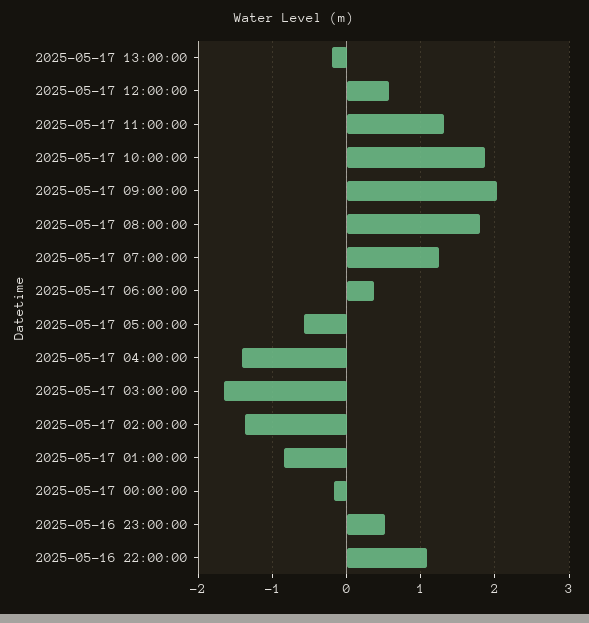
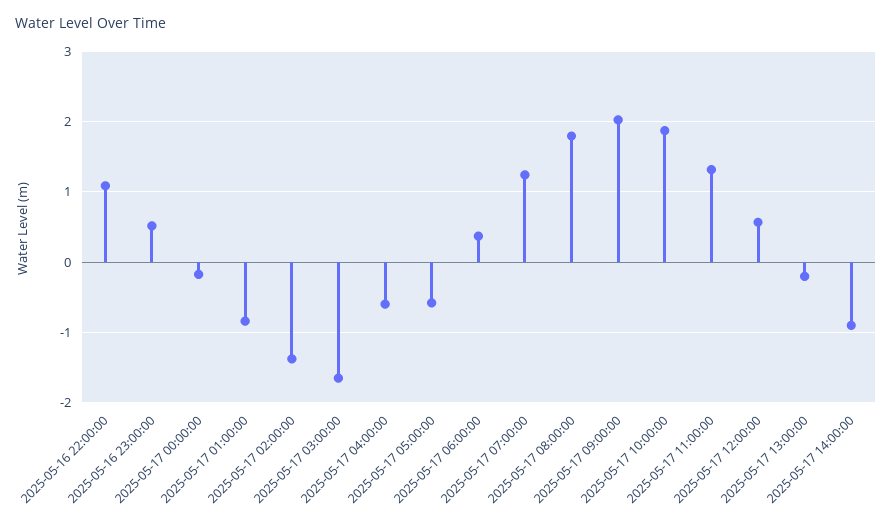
2025-05-17 04:00:00: -1.4 -> -0.6
2025-05-17 14:00:00: none -> -0.9

